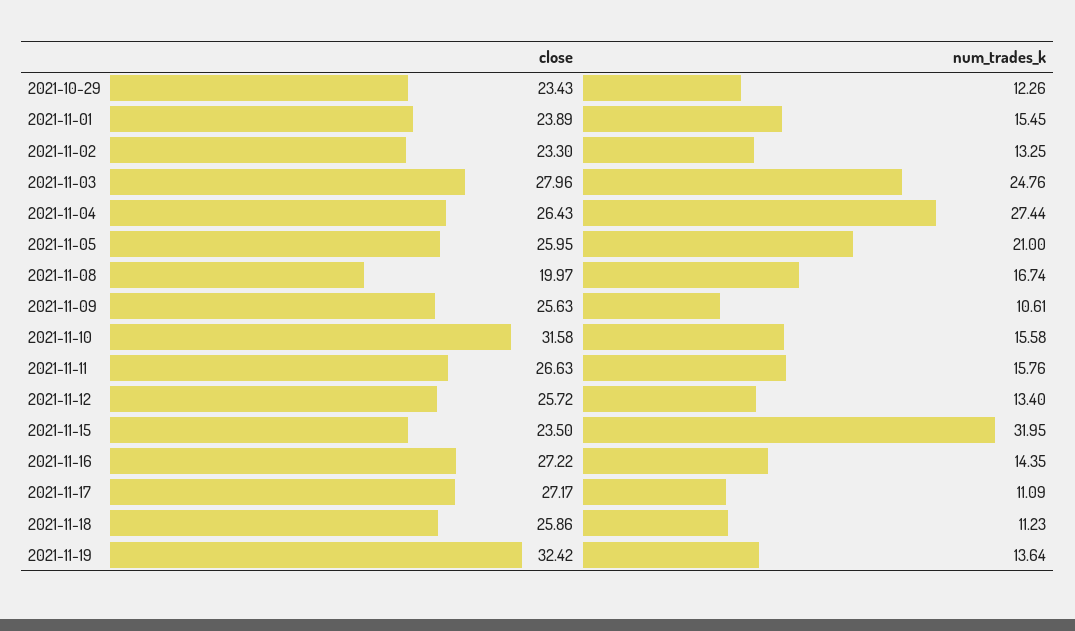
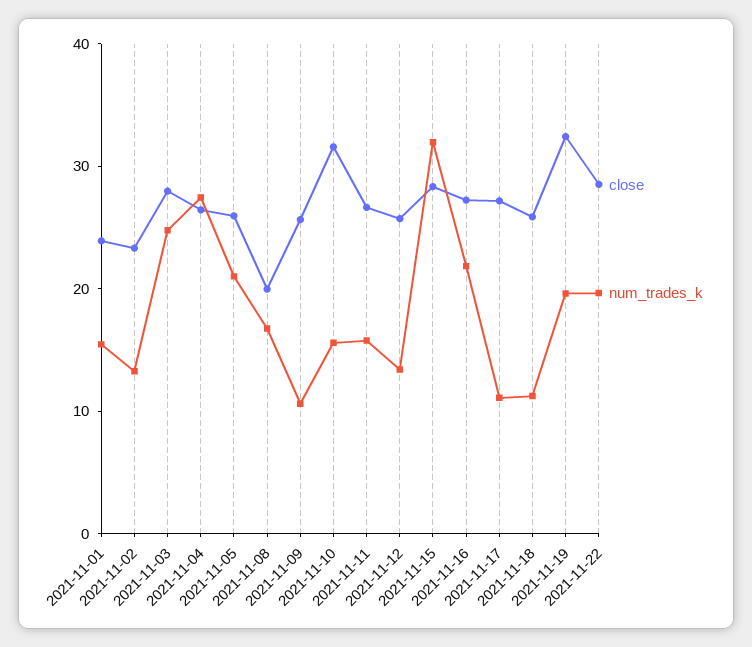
close, 2021-10-29: 23.43 -> none
num_trades_k, 2021-10-29: 12.26 -> none
close, 2021-11-15: 23.5 -> 28
num_trades_k, 2021-11-16: 14.35 -> 22
num_trades_k, 2021-11-19: 13.64 -> 20
close, 2021-11-22: none -> 28
num_trades_k, 2021-11-22: none -> 20

